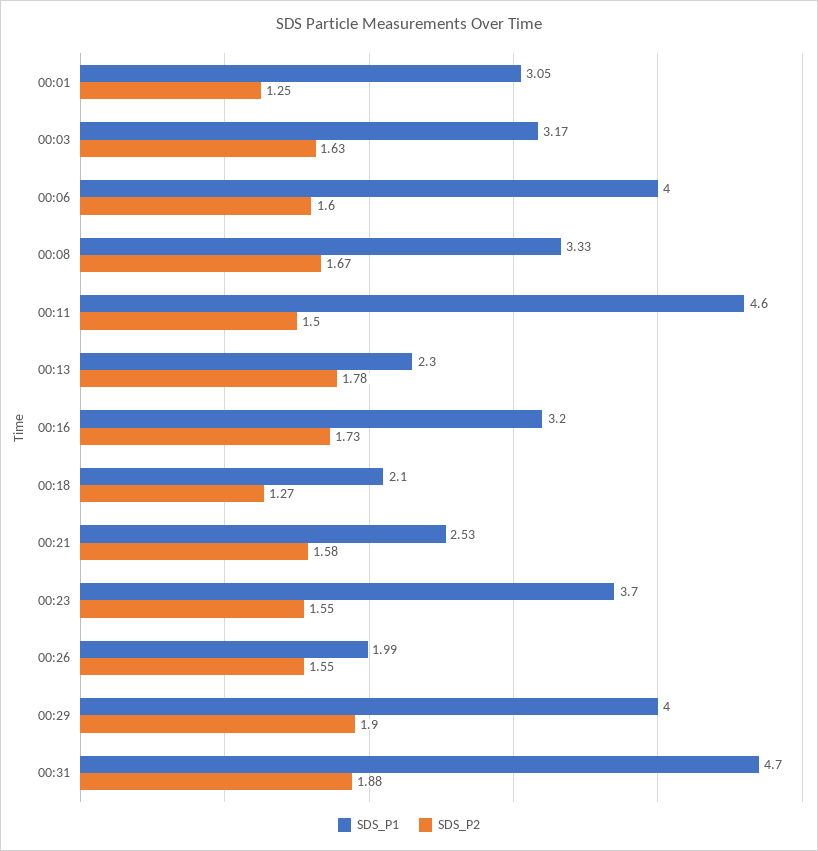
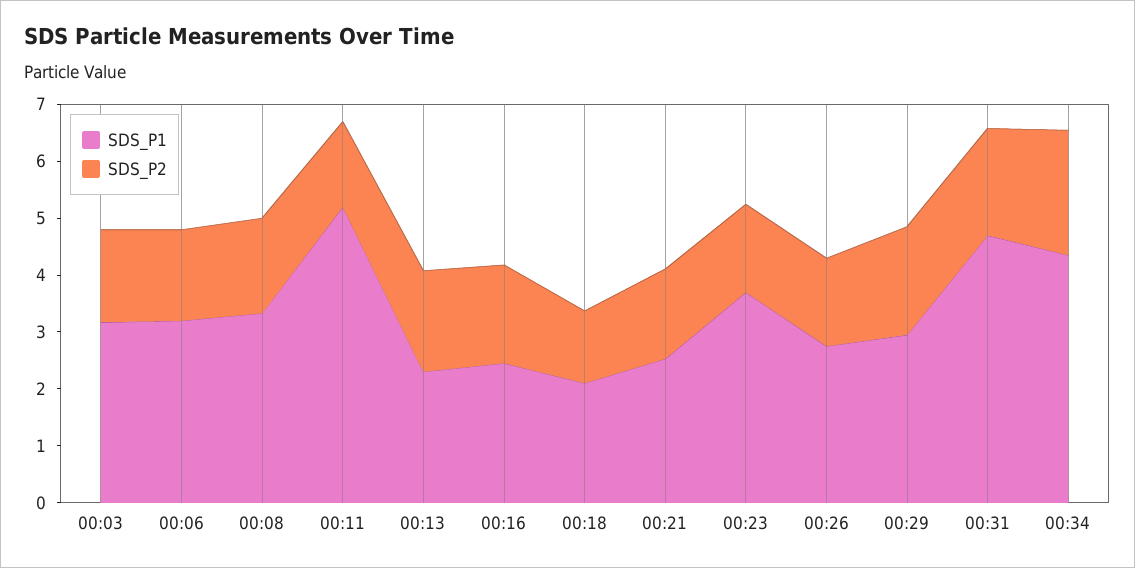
SDS_P1, 00:01: 3.05 -> none
SDS_P2, 00:01: 1.25 -> none
SDS_P1, 00:06: 4 -> 3.2
SDS_P1, 00:11: 4.6 -> 5.2
SDS_P1, 00:16: 3.2 -> 2.4
SDS_P1, 00:26: 1.99 -> 2.8
SDS_P1, 00:29: 4 -> 3
SDS_P1, 00:34: none -> 4.4
SDS_P2, 00:34: none -> 2.2

